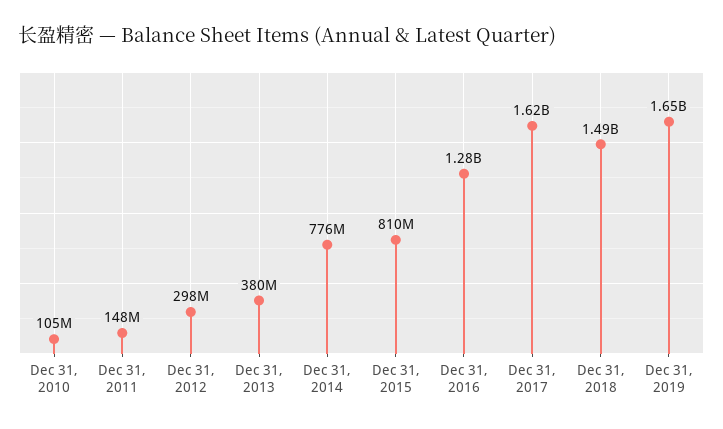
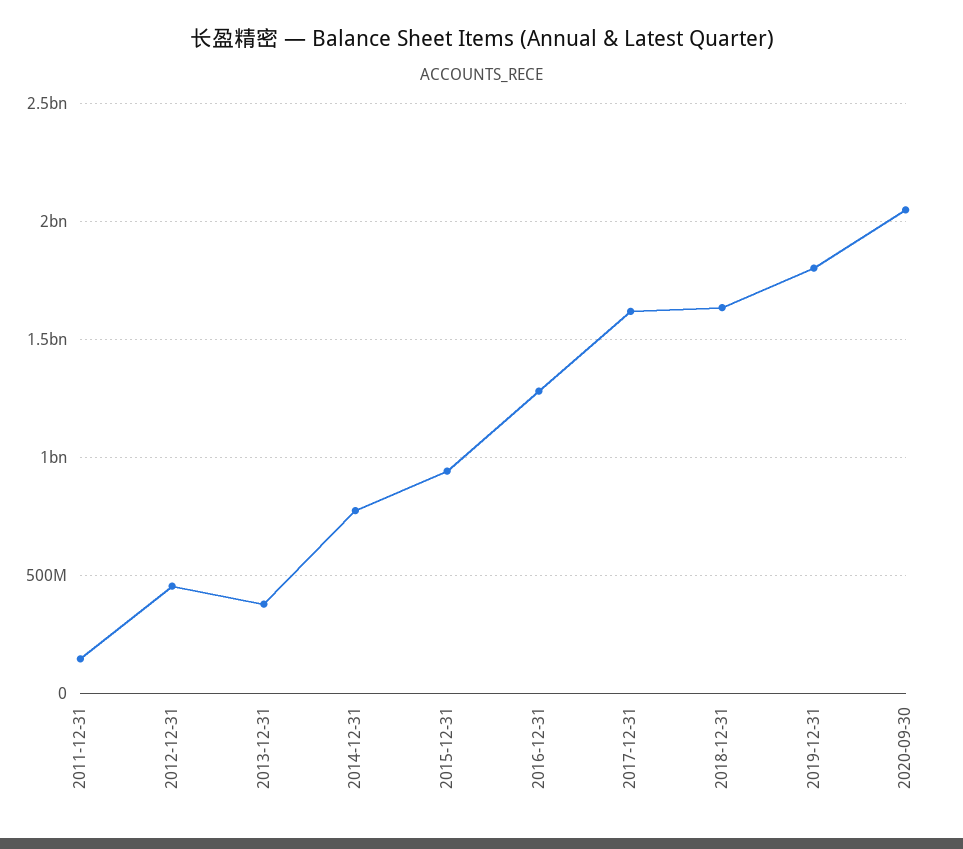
Dec 31, 2010: 105000000 -> none
Dec 31, 2012: 298000000 -> 450000000
Dec 31, 2015: 810000000 -> 950000000
Dec 31, 2018: 1490000000 -> 1650000000
Dec 31, 2019: 1650000000 -> 1800000000
2020-09-30: none -> 2050000000

